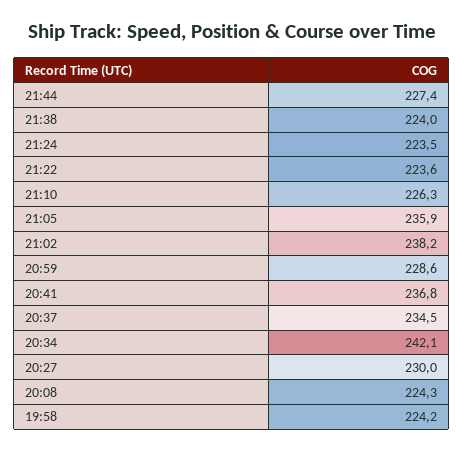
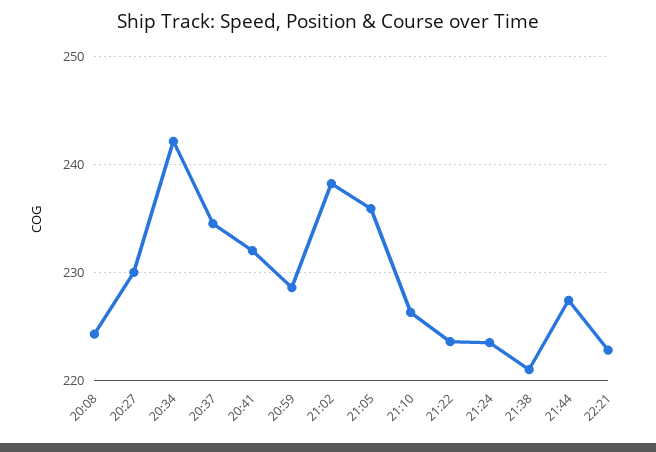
21:38: 224 -> 221
20:41: 236.8 -> 232
19:58: 224.2 -> none
22:21: none -> 223

